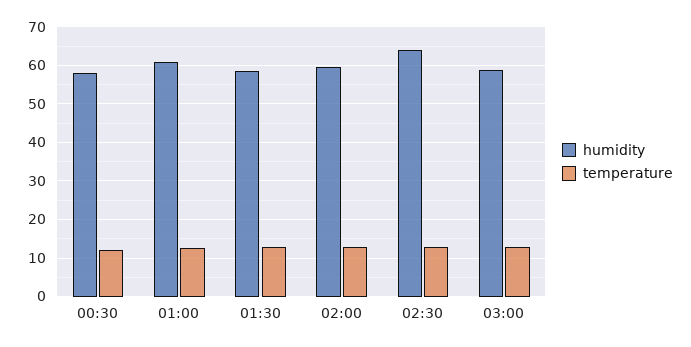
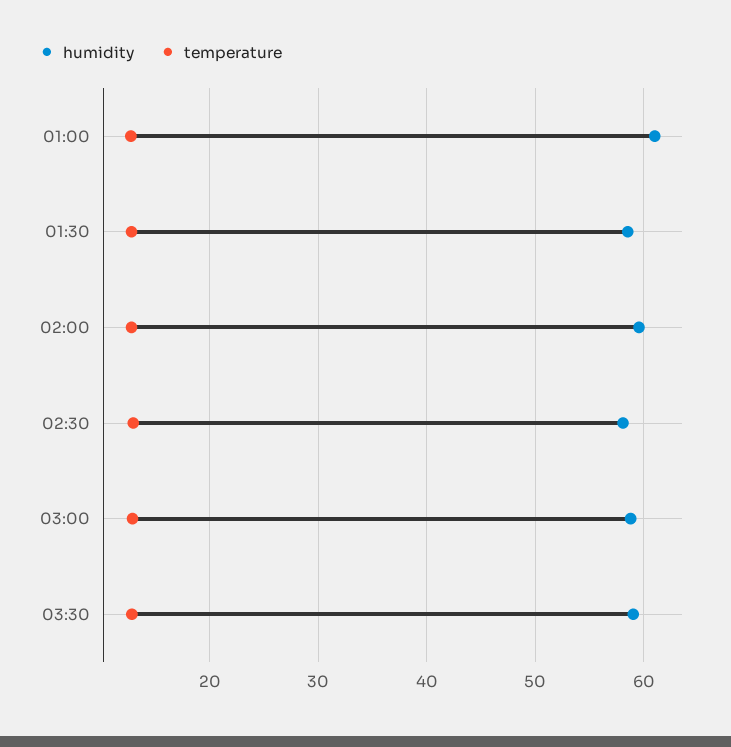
humidity, 00:30: 58 -> none
temperature, 00:30: 12 -> none
humidity, 02:30: 64 -> 58
humidity, 03:30: none -> 59
temperature, 03:30: none -> 13

